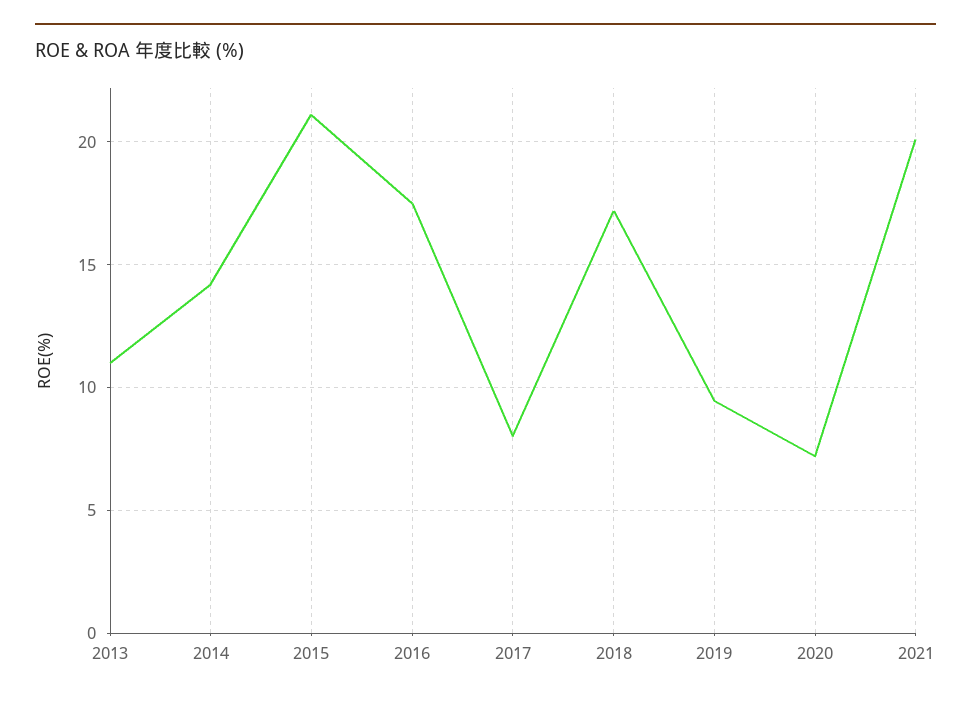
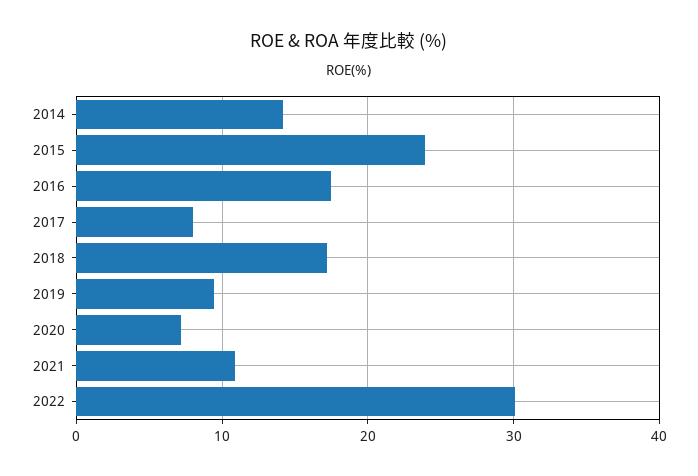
2013: 11 -> none
2015: 21 -> 24
2021: 20 -> 11
2022: none -> 30

